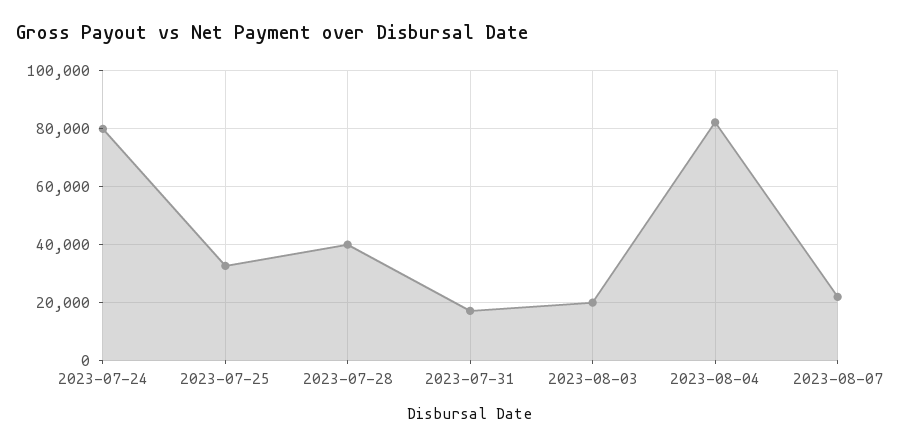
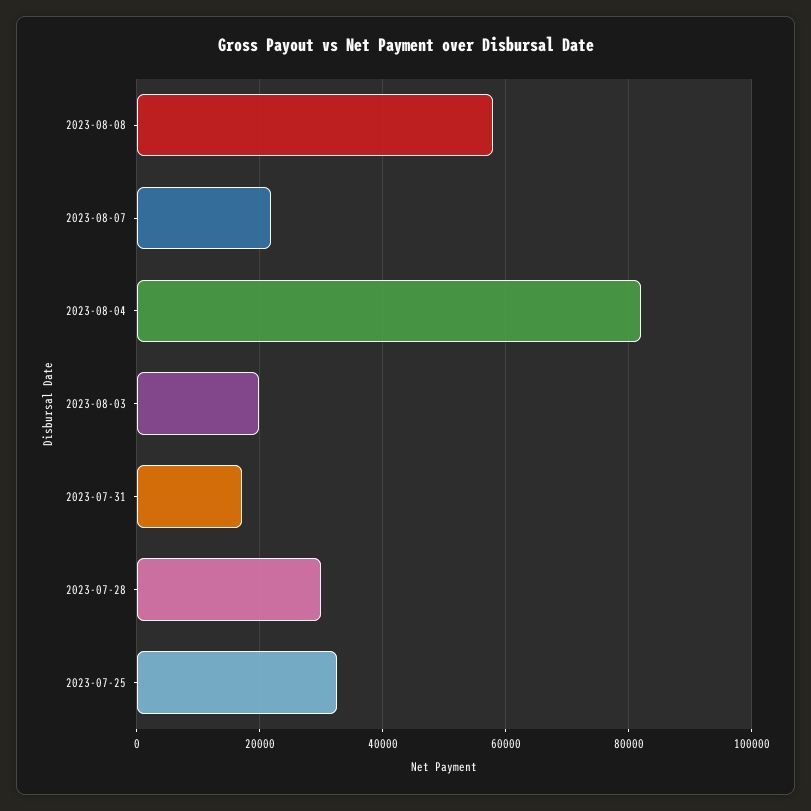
2023-07-24: 80000 -> none
2023-07-28: 40000 -> 30000
2023-08-08: none -> 58000

